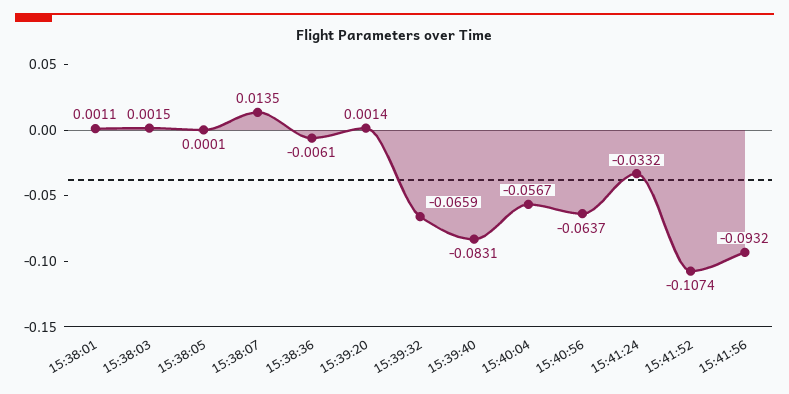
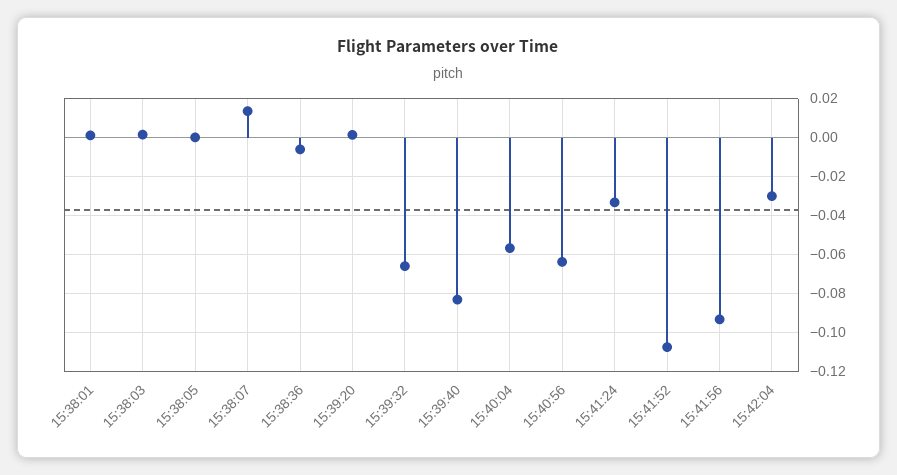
15:42:04: none -> -0.03

